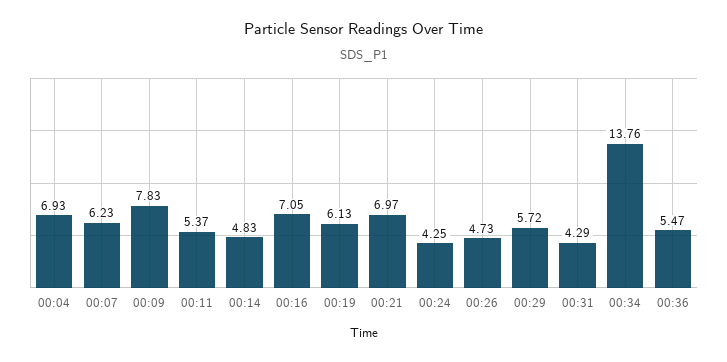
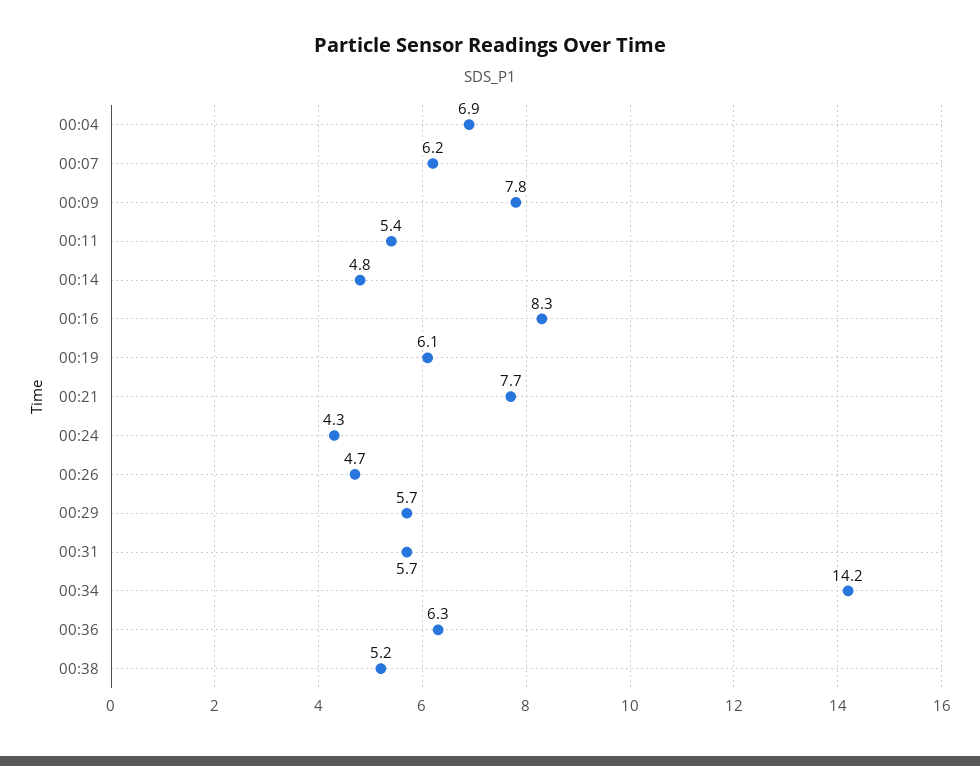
00:16: 7.05 -> 8.3
00:21: 6.97 -> 7.7
00:31: 4.29 -> 5.7
00:34: 13.76 -> 14.2
00:36: 5.47 -> 6.3
00:38: none -> 5.2

